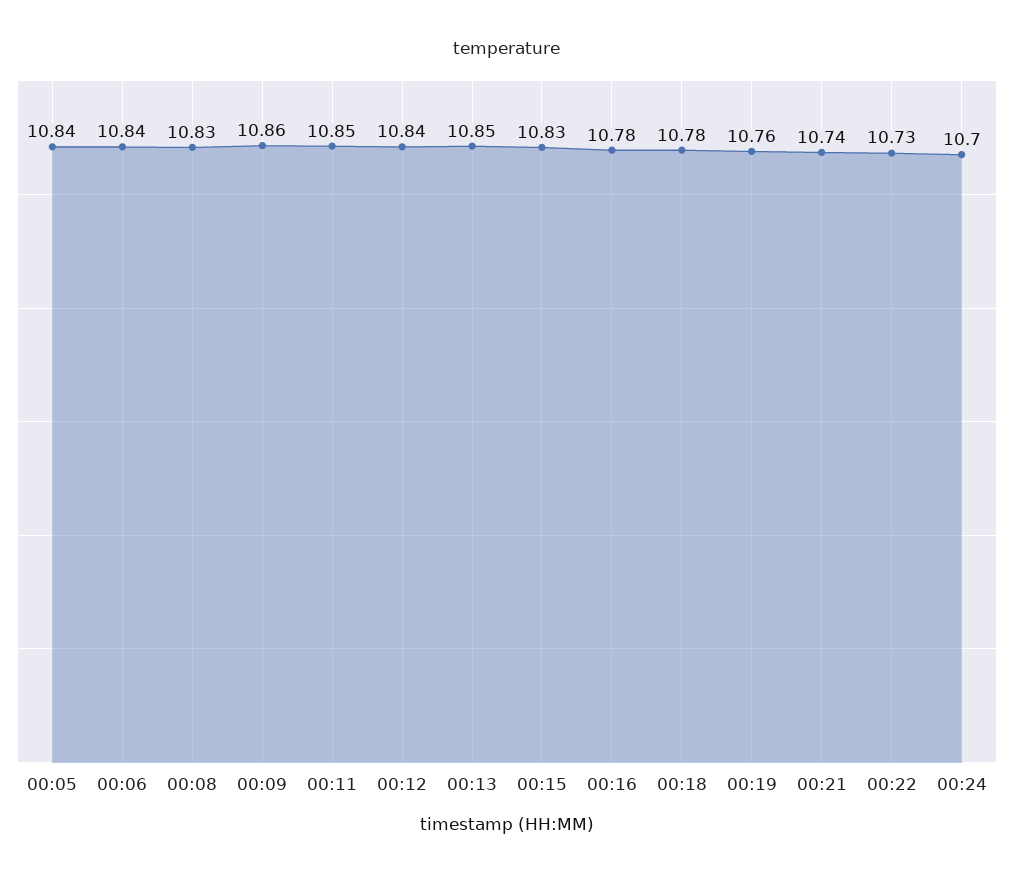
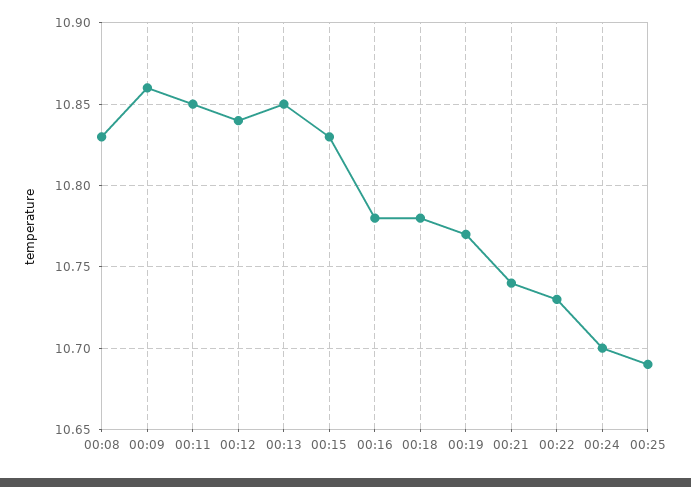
00:05: 10.84 -> none
00:06: 10.84 -> none
00:19: 10.76 -> 10.77
00:25: none -> 10.69

